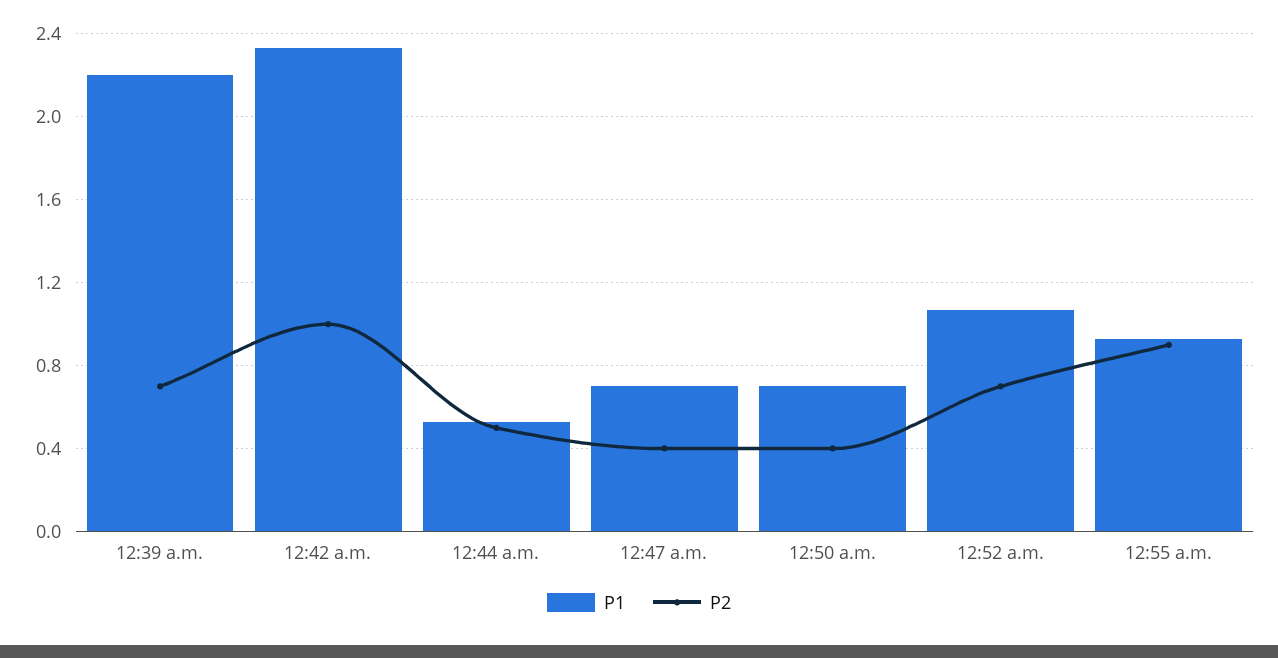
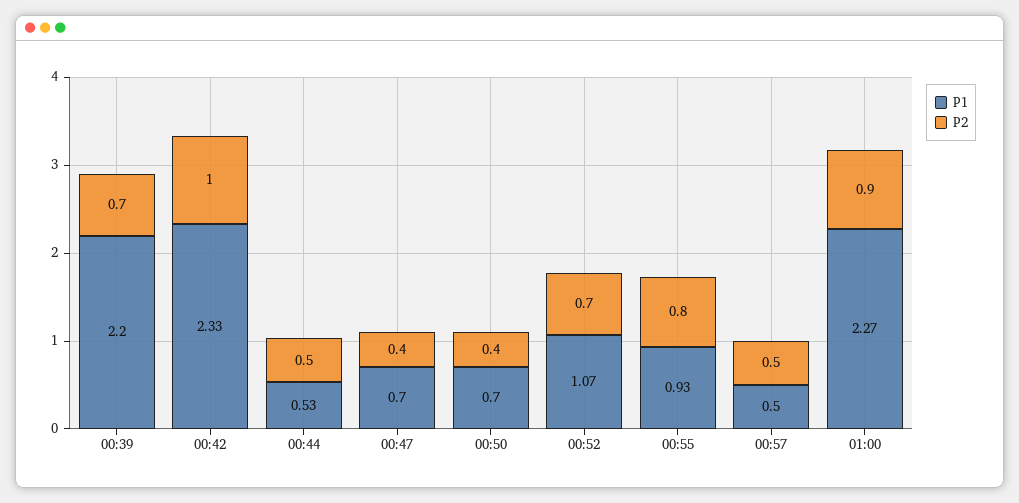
P2, 12:55 a.m.: 0.9 -> 0.8
P1, 00:57: none -> 0.5
P2, 00:57: none -> 0.5
P1, 01:00: none -> 2.27
P2, 01:00: none -> 0.9

